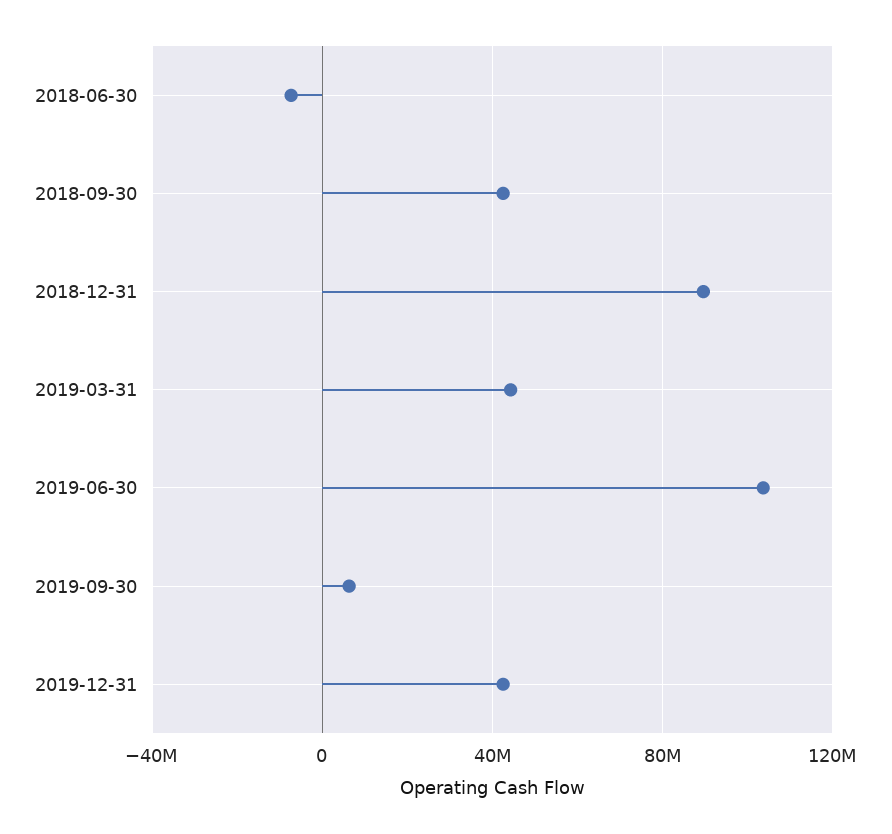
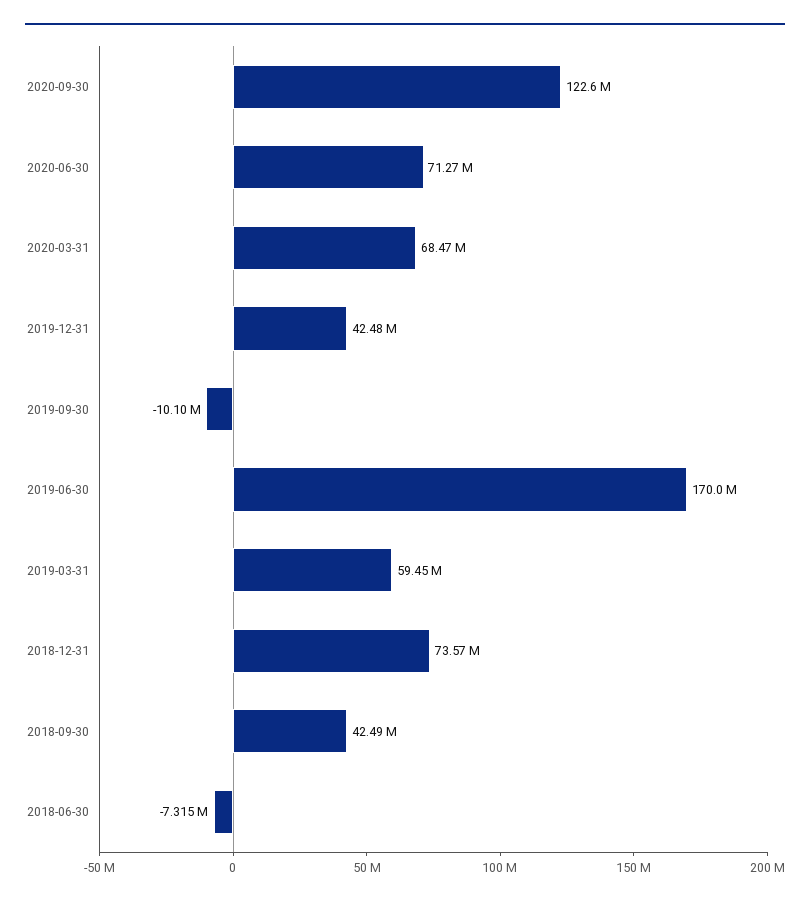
2018-12-31: 90000000 -> 73570000
2019-03-31: 45000000 -> 59450000
2019-06-30: 105000000 -> 170000000
2019-09-30: 5000000 -> -10100000
2020-09-30: none -> 122600000
2020-06-30: none -> 71270000
2020-03-31: none -> 68470000

